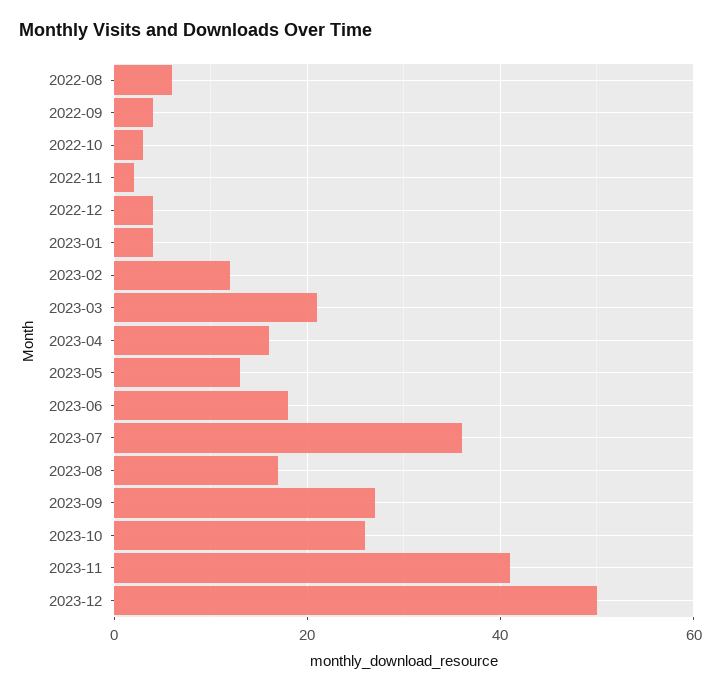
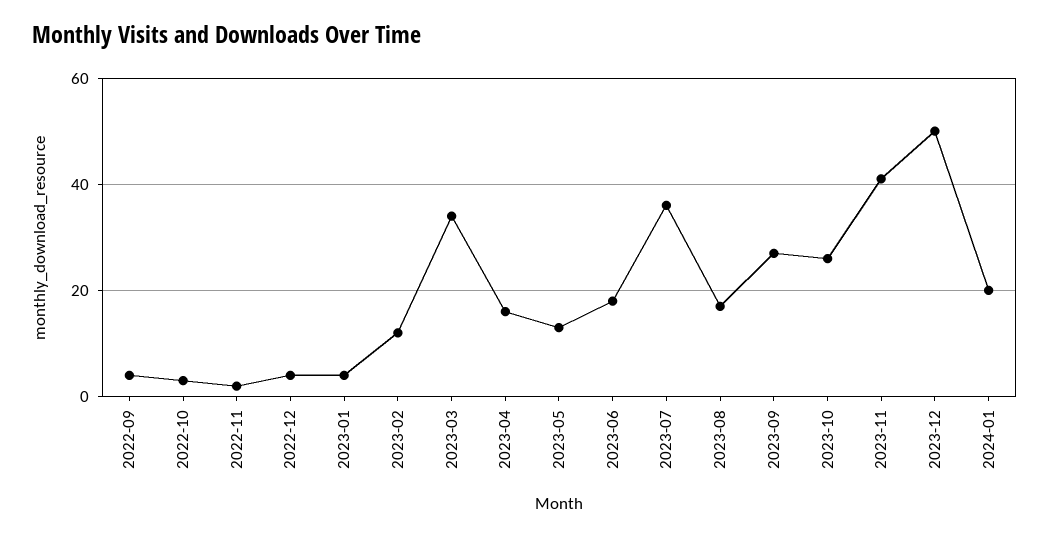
2022-08: 5 -> none
2023-03: 20 -> 35
2024-01: none -> 20

